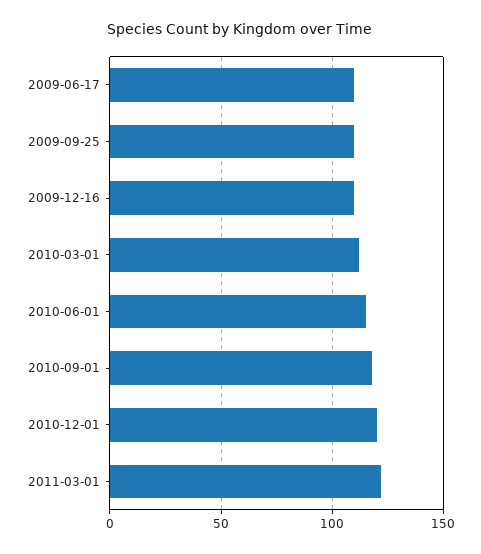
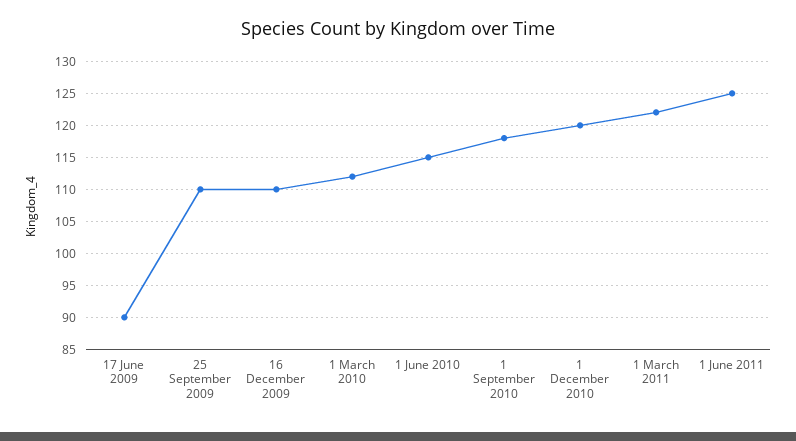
2009-06-17: 110 -> 90
1 June 2011: none -> 125

